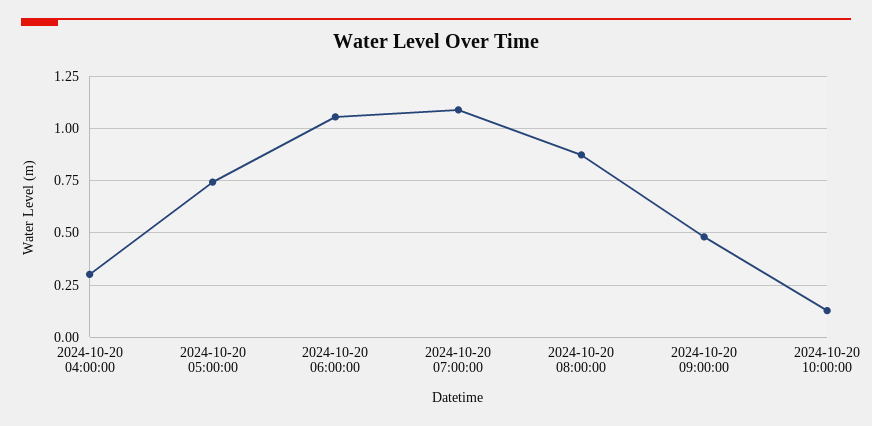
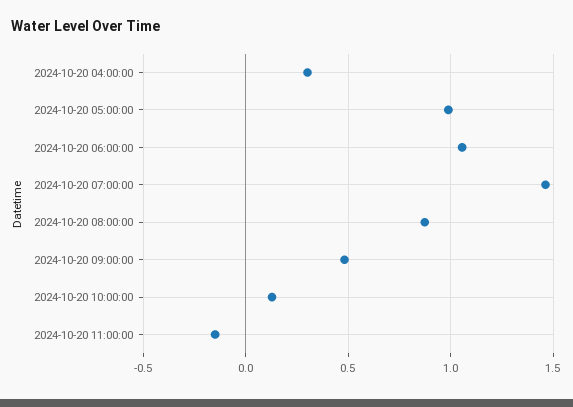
2024-10-20 05:00:00: 0.75 -> 1
2024-10-20 07:00:00: 1.1 -> 1.45
2024-10-20 11:00:00: none -> -0.15

